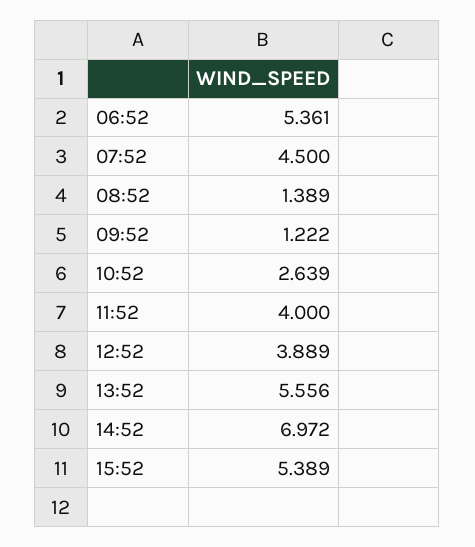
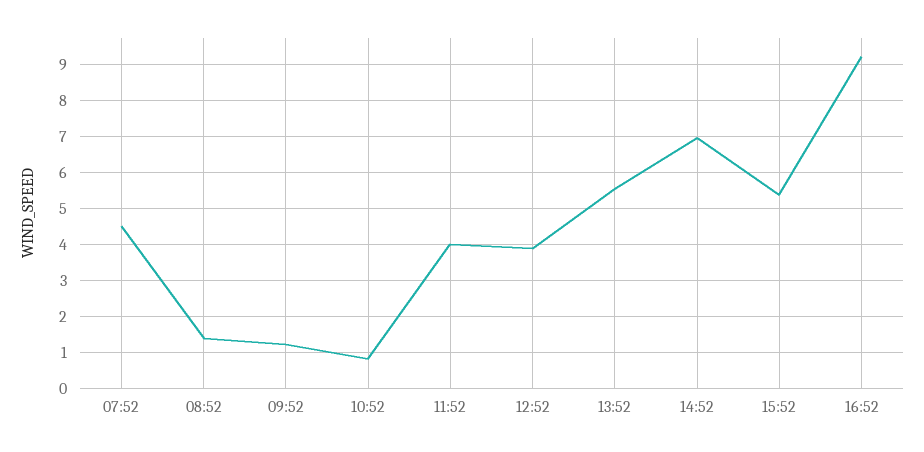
06:52: 5.361 -> none
10:52: 2.639 -> 0.8
16:52: none -> 9.2

